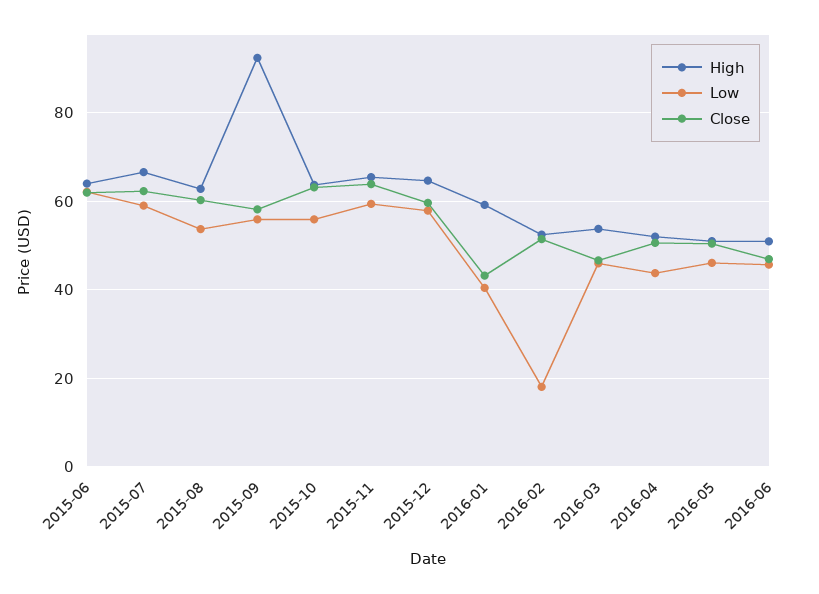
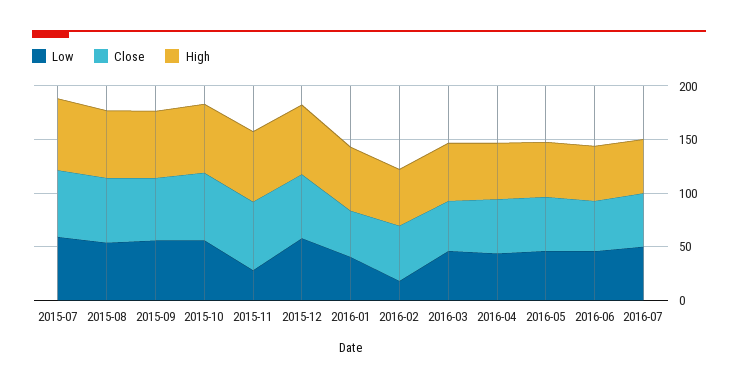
High, 2015-06: 64 -> none
Low, 2015-06: 62 -> none
Close, 2015-06: 62 -> none
High, 2015-09: 92 -> 60
Low, 2015-11: 60 -> 30
Low, 2016-07: none -> 50
Close, 2016-07: none -> 50
High, 2016-07: none -> 50

